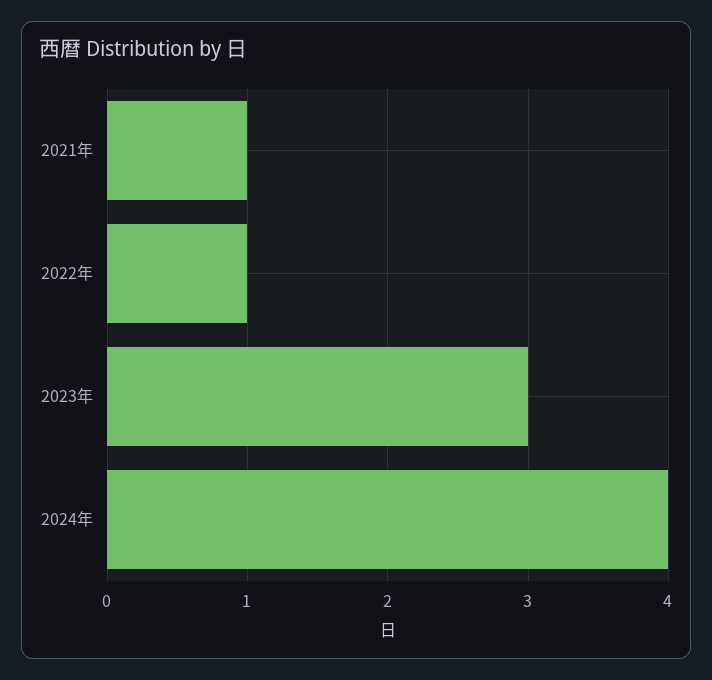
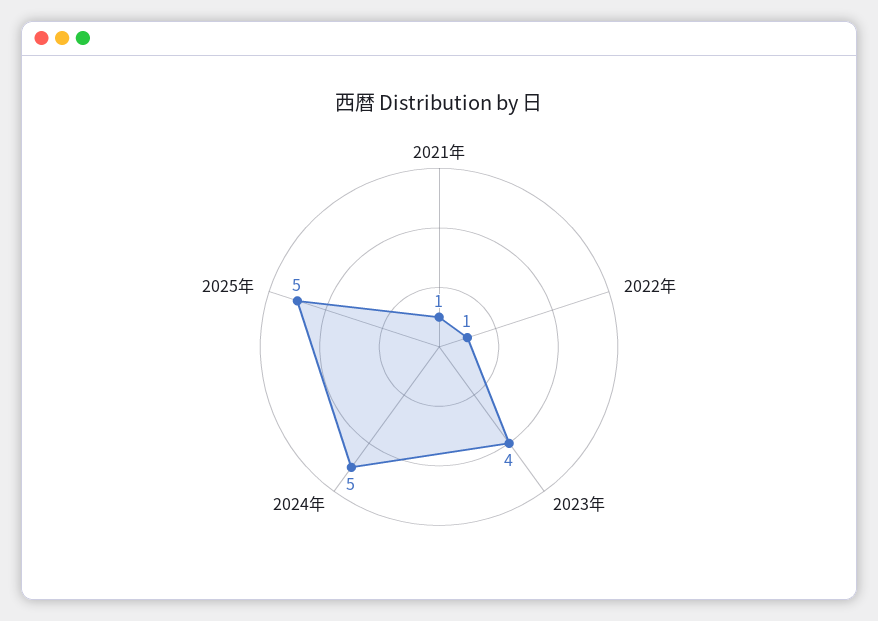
2023年: 3 -> 4
2024年: 4 -> 5
2025年: none -> 5

